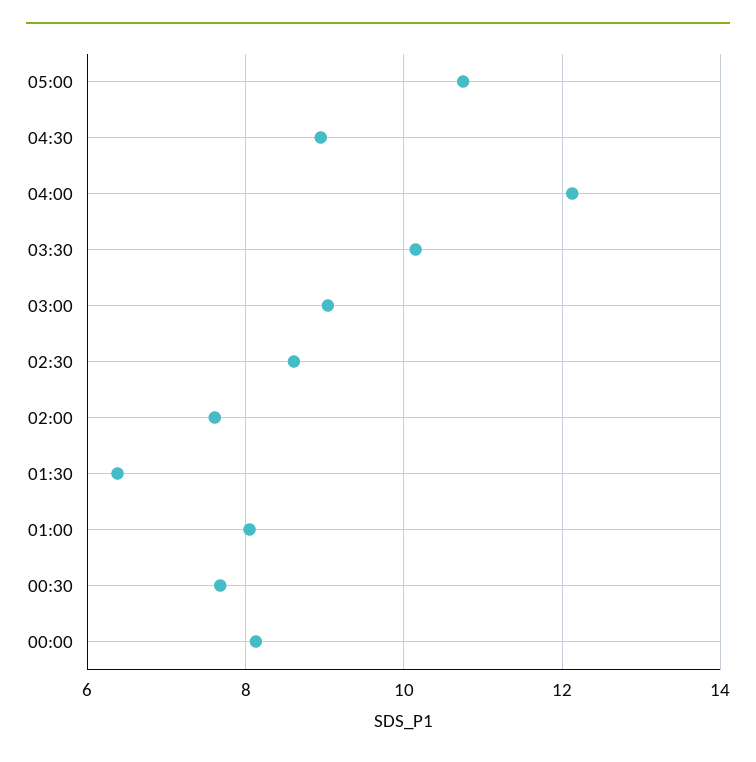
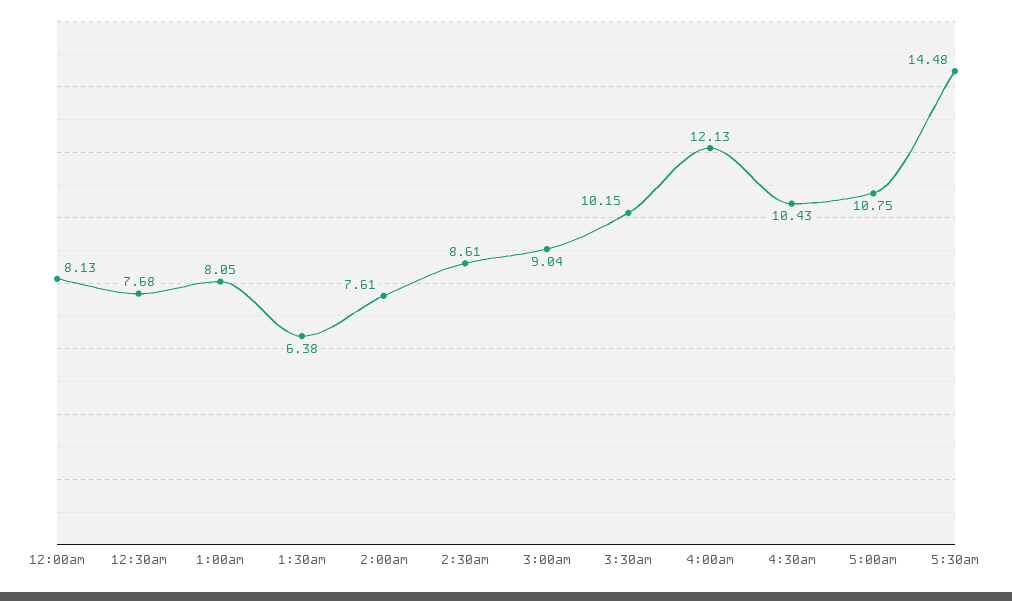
04:30: 9 -> 10.43
5:30am: none -> 14.48

